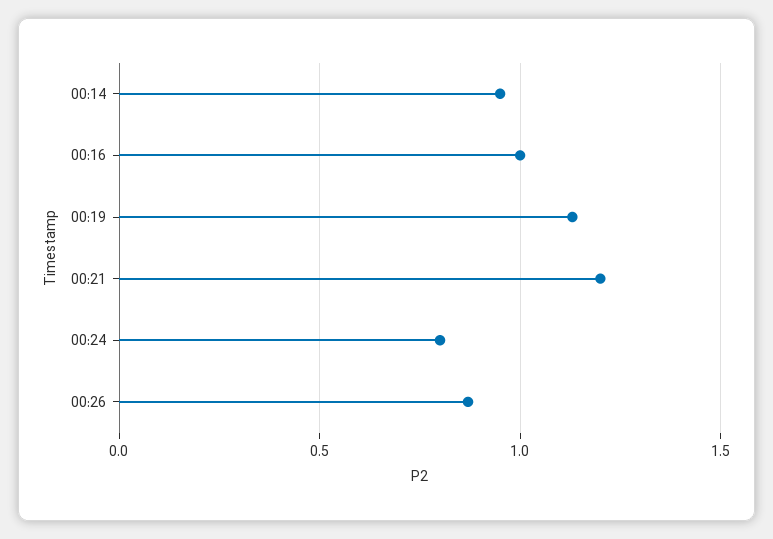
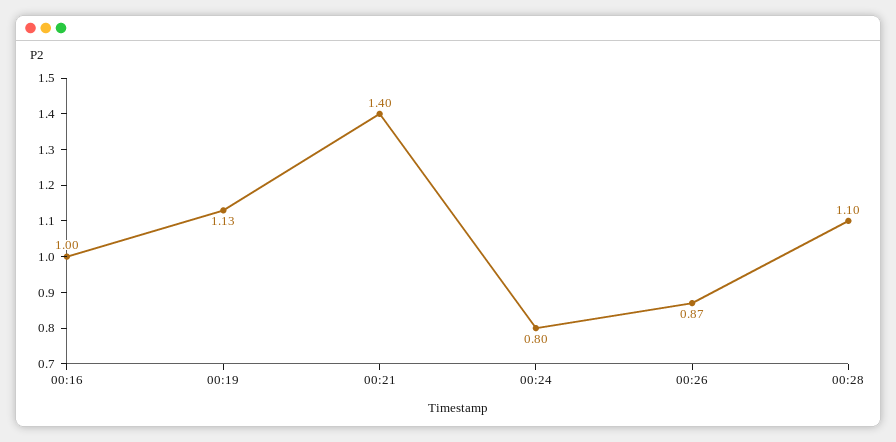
00:14: 0.95 -> none
00:21: 1.2 -> 1.4
00:28: none -> 1.1

